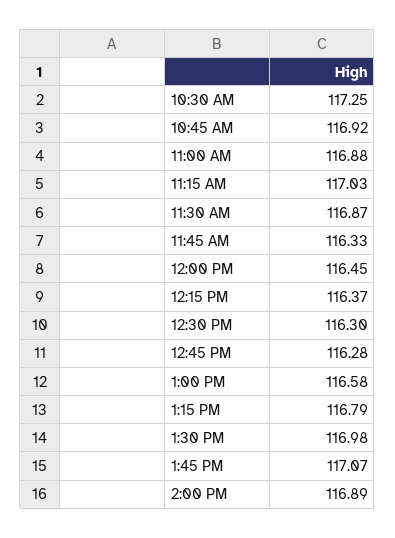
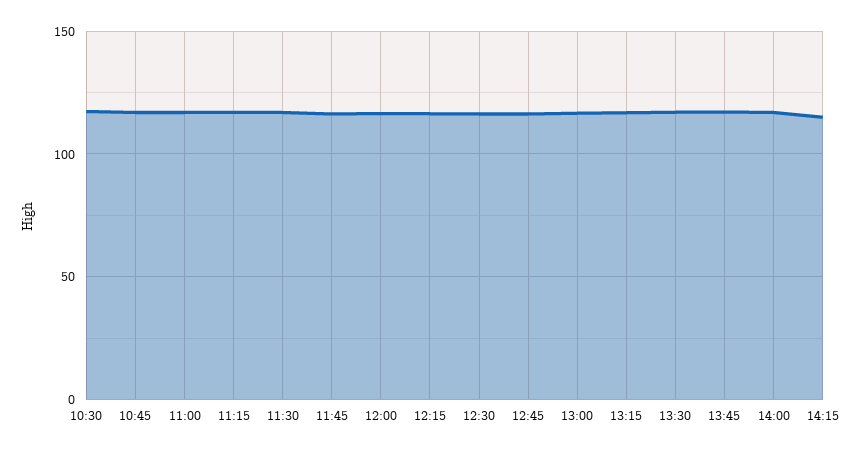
14:15: none -> 115

